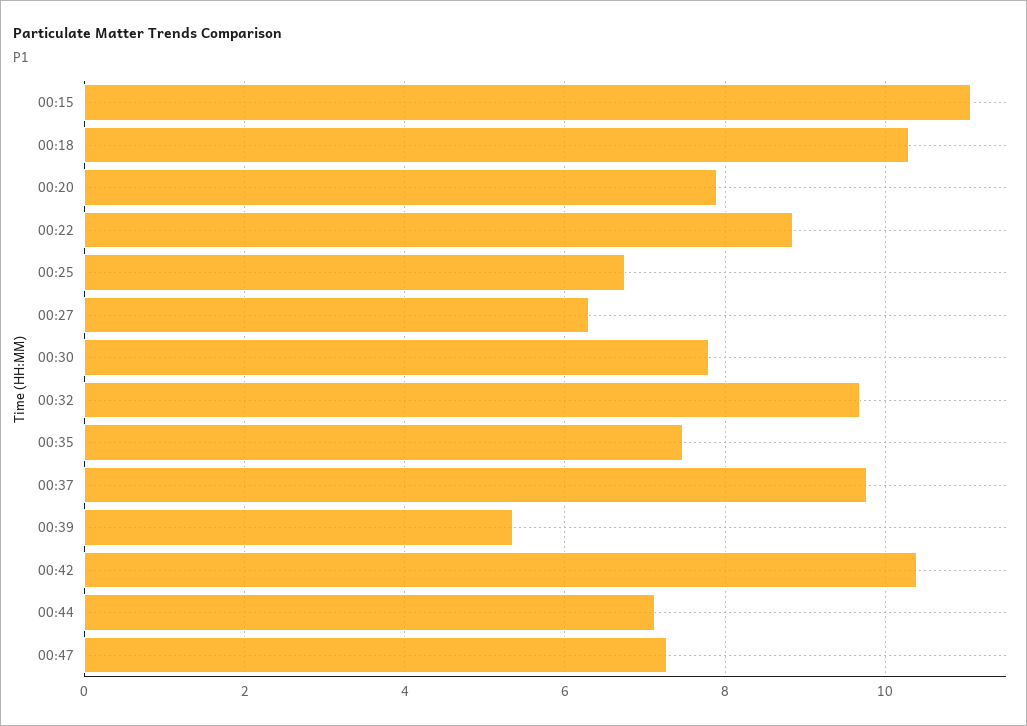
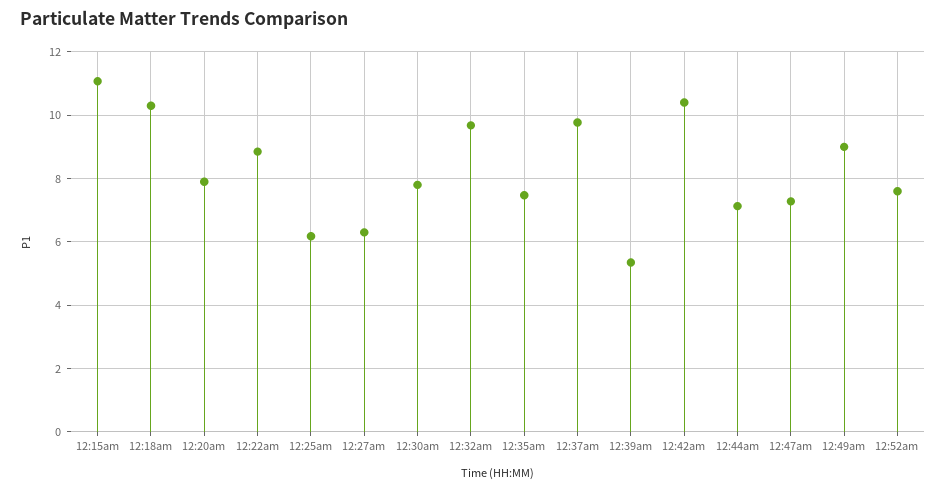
00:25: 6.8 -> 6.2
12:49am: none -> 9
12:52am: none -> 7.6

